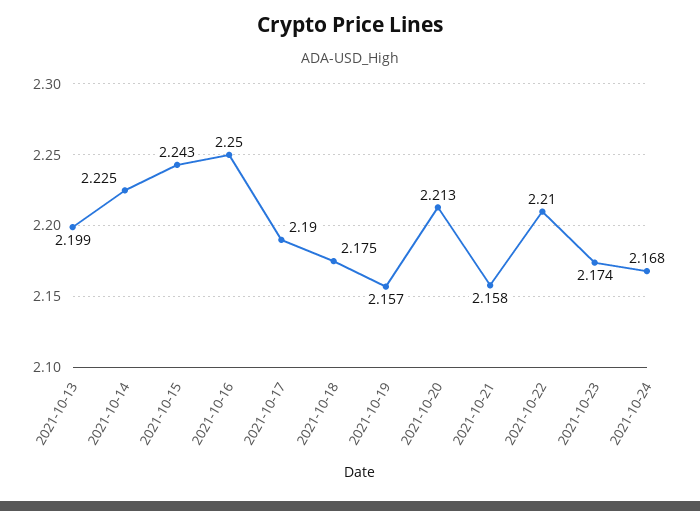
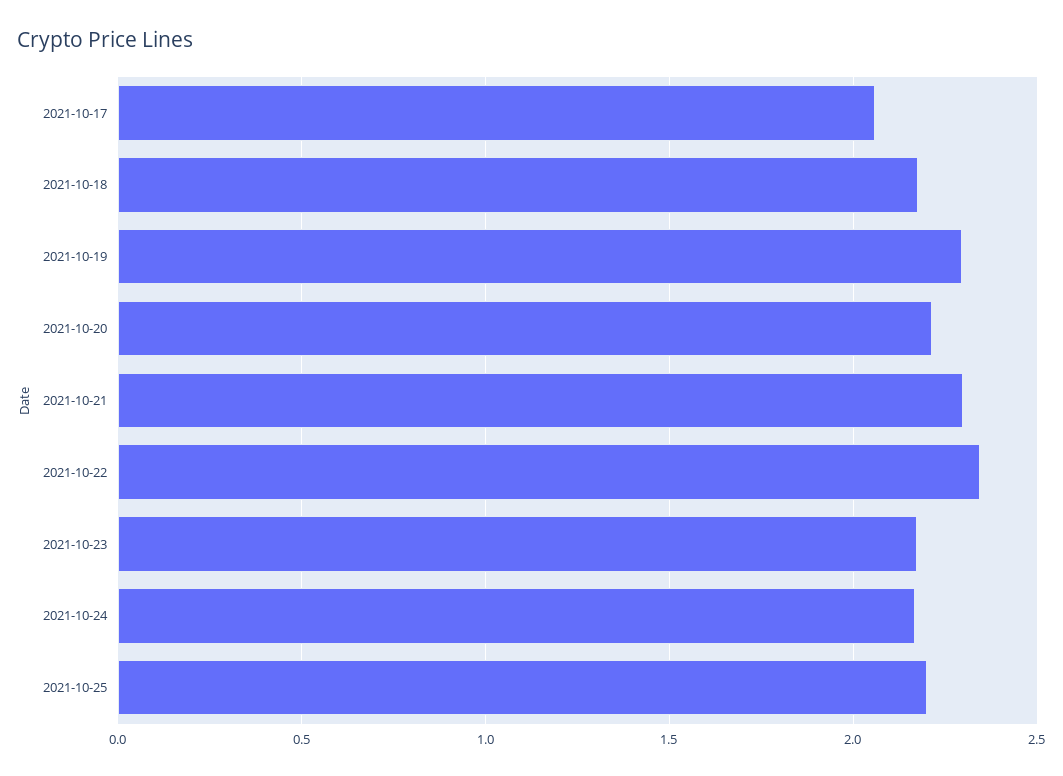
2021-10-13: 2.199 -> none
2021-10-14: 2.225 -> none
2021-10-15: 2.243 -> none
2021-10-16: 2.25 -> none
2021-10-17: 2.19 -> 2.05
2021-10-19: 2.157 -> 2.3
2021-10-21: 2.158 -> 2.3
2021-10-22: 2.21 -> 2.35
2021-10-25: none -> 2.2

